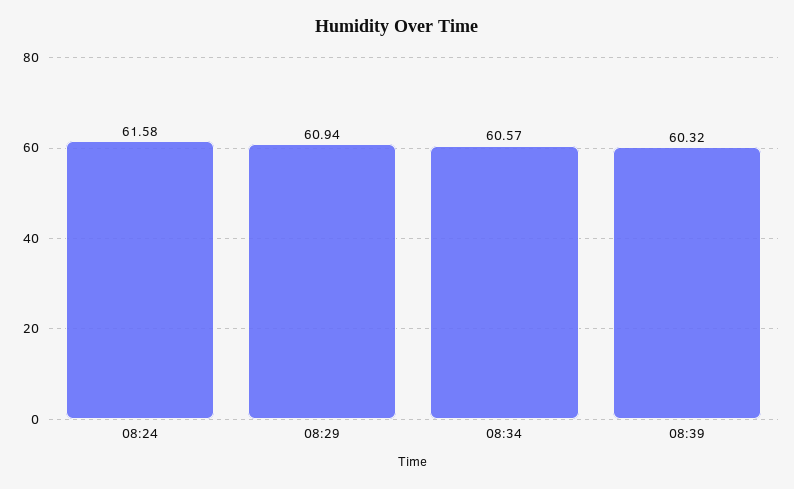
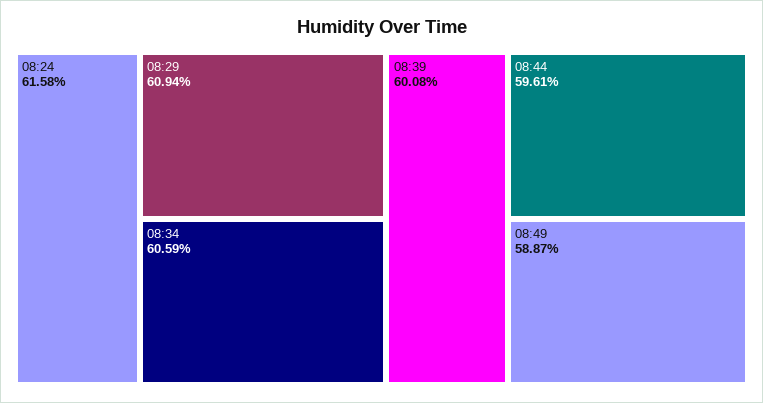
08:34: 60.57 -> 60.59
08:39: 60.32 -> 60.08
08:44: none -> 59.61
08:49: none -> 58.87

